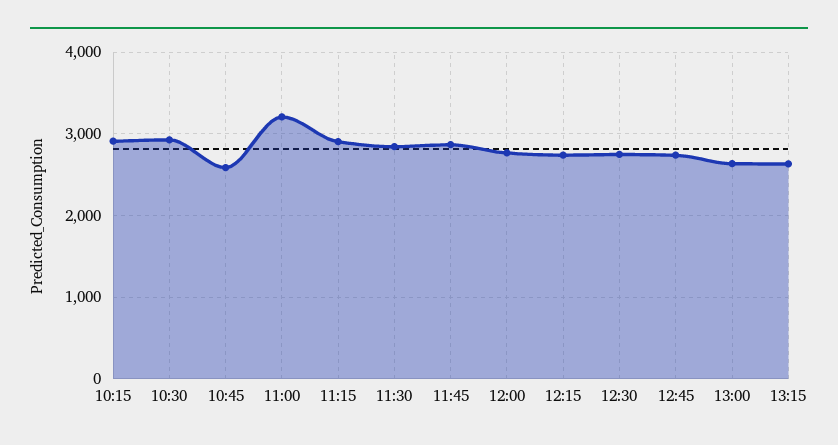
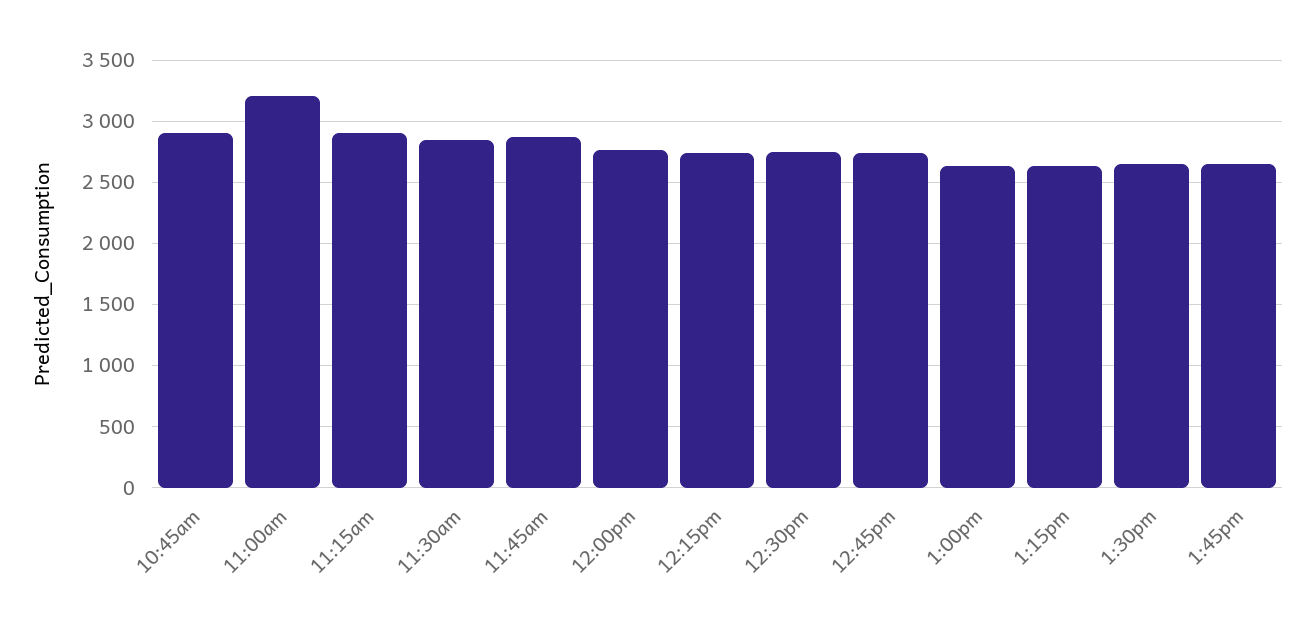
10:15: 2900 -> none
10:30: 2900 -> none
10:45: 2600 -> 2900
1:30pm: none -> 2650
1:45pm: none -> 2650

